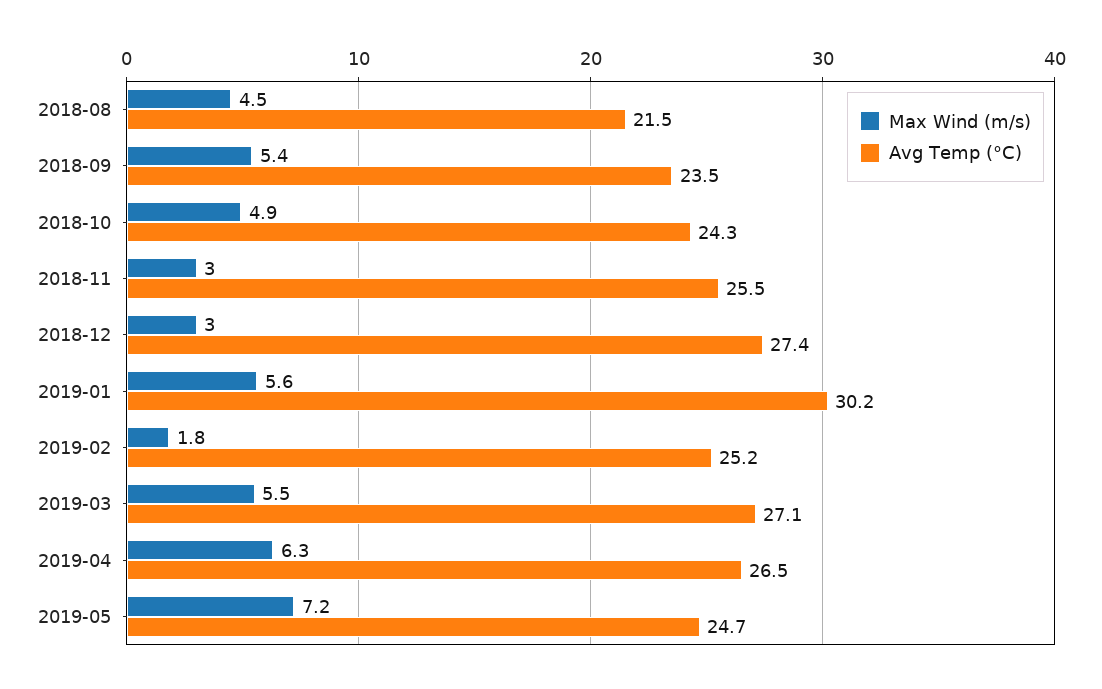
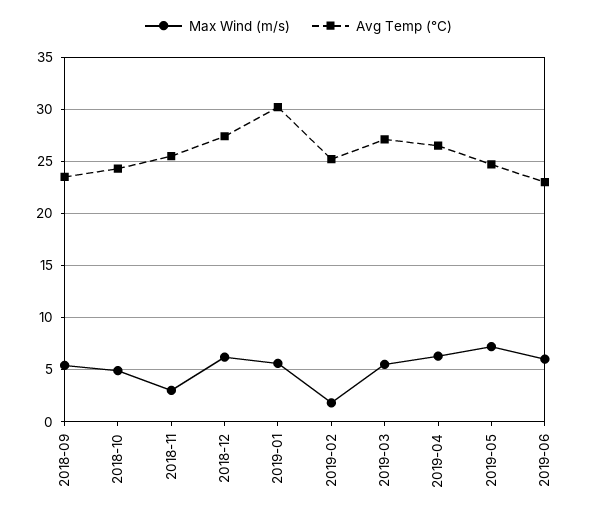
Max Wind (m/s), 2018-08: 4.5 -> none
Avg Temp (°C), 2018-08: 21.5 -> none
Max Wind (m/s), 2018-12: 3 -> 6
Max Wind (m/s), 2019-06: none -> 6
Avg Temp (°C), 2019-06: none -> 23

